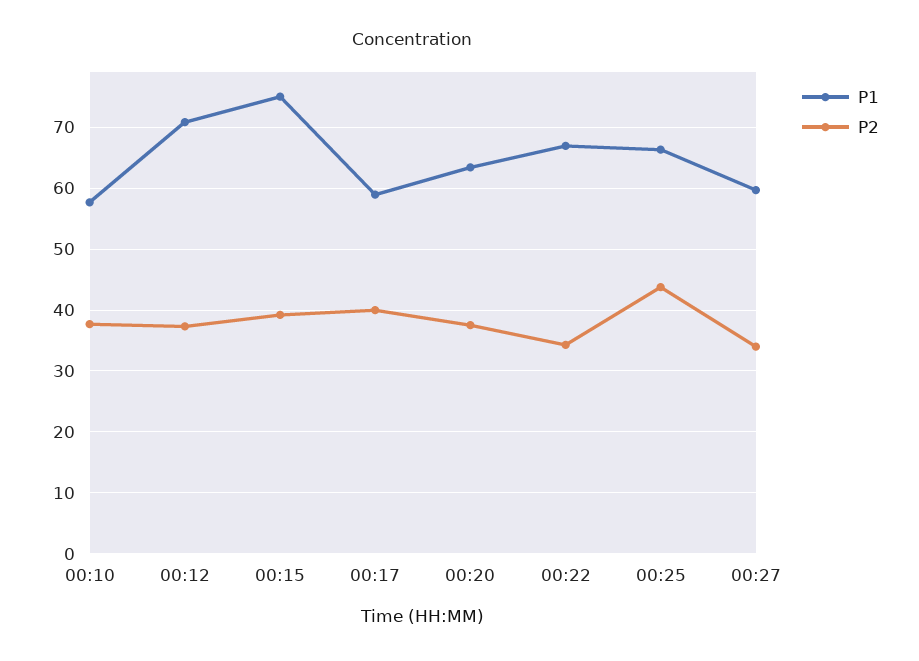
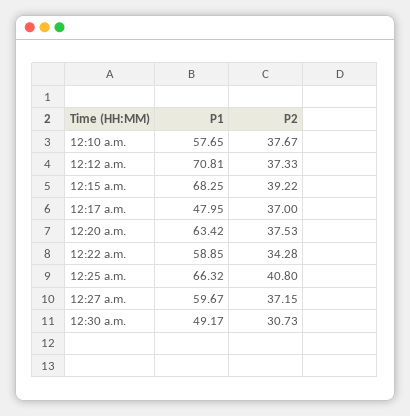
P1, 00:15: 75 -> 68.25
P1, 00:17: 59 -> 47.95
P2, 00:17: 40 -> 37
P1, 00:22: 67 -> 58.85
P2, 00:25: 44 -> 40.8
P2, 00:27: 34 -> 37.15
P1, 12:30 a.m.: none -> 49.17
P2, 12:30 a.m.: none -> 30.73

